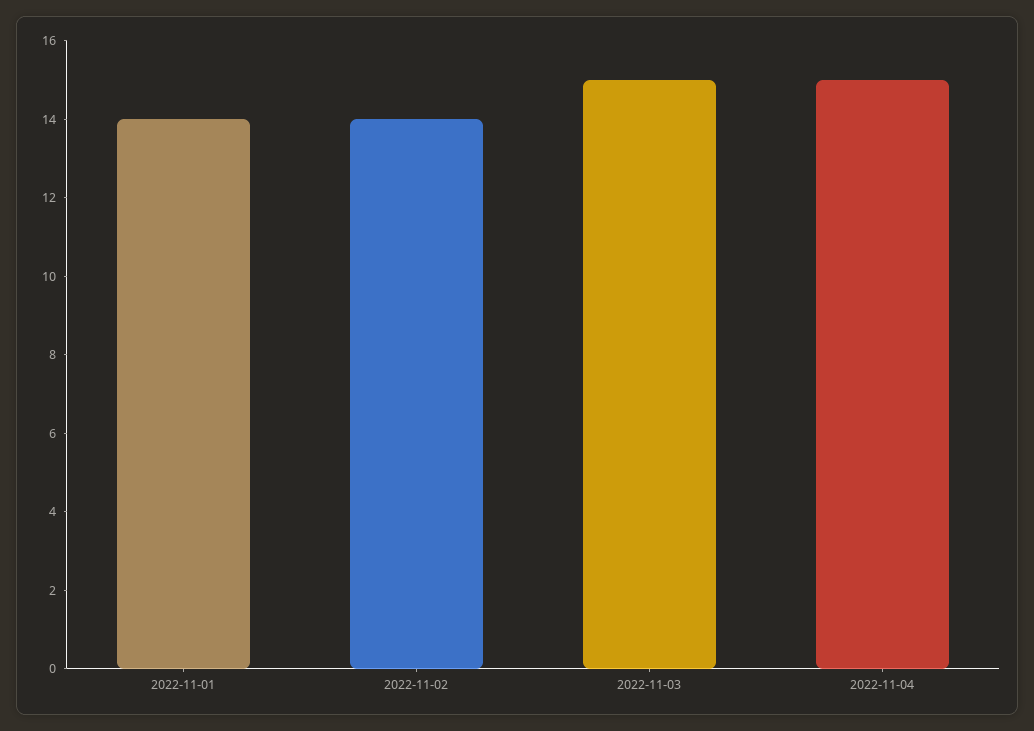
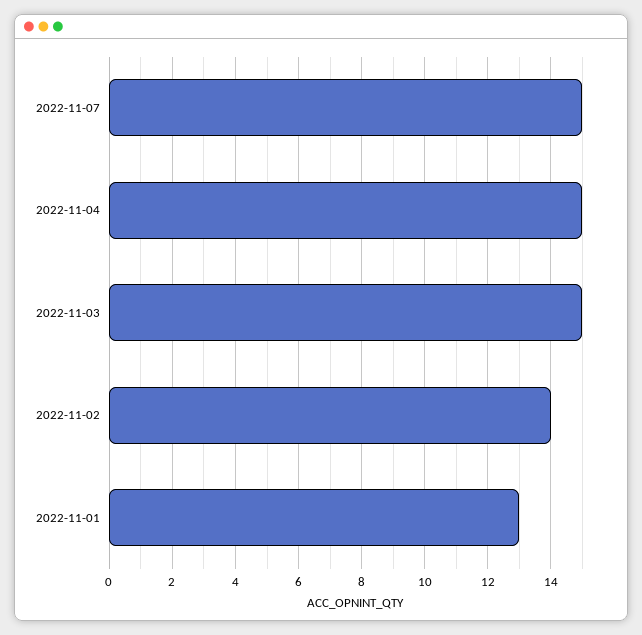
2022-11-01: 14 -> 13
2022-11-07: none -> 15

